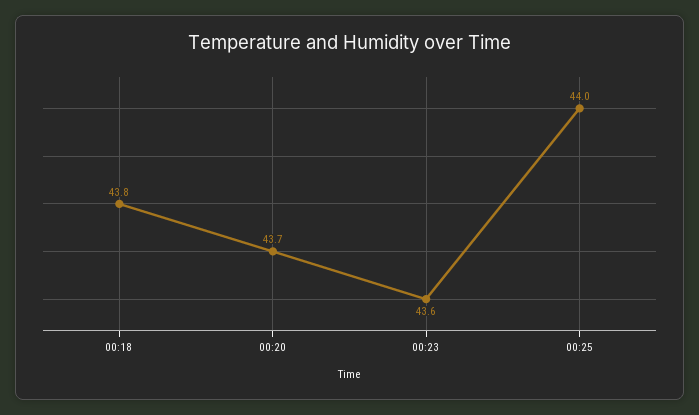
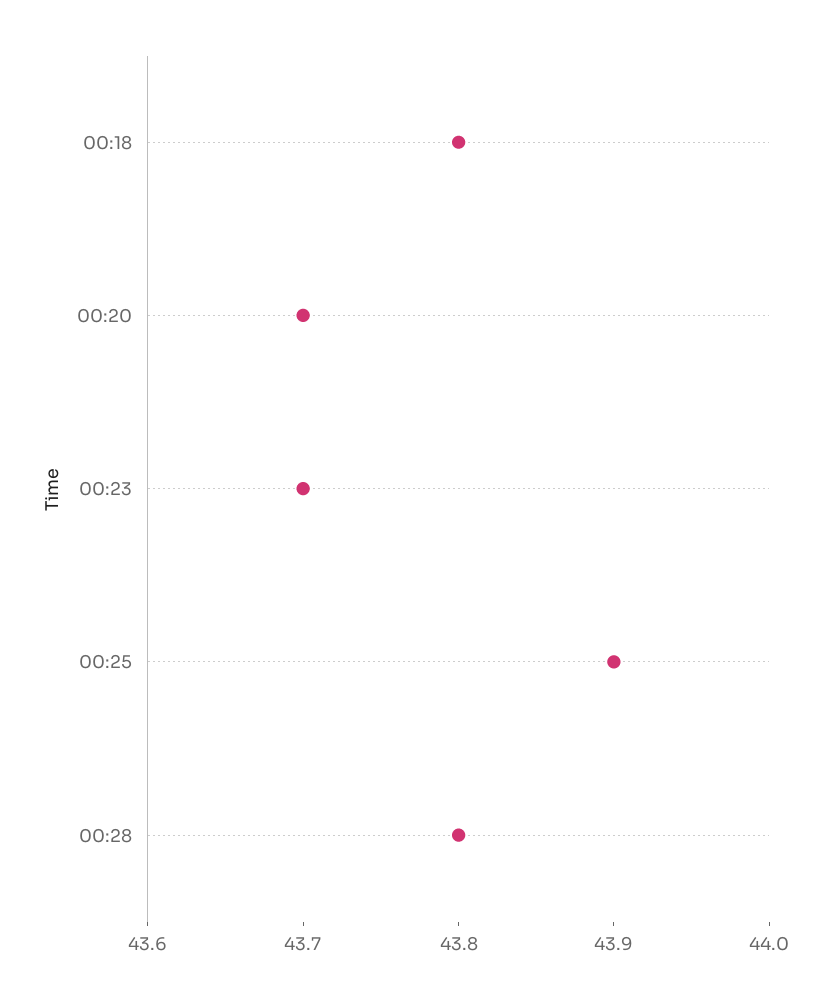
00:23: 43.6 -> 43.7
00:25: 44 -> 43.9
00:28: none -> 43.8

